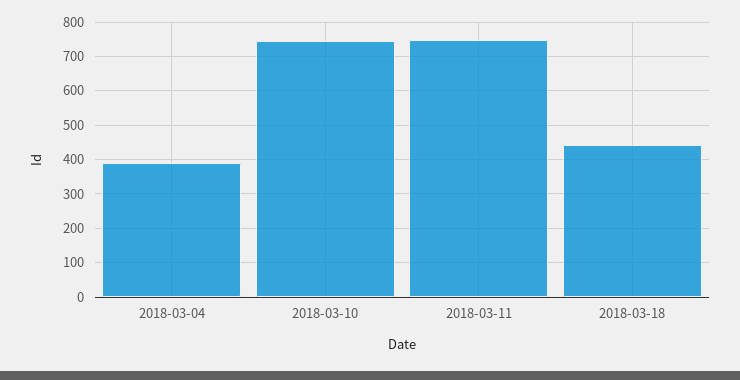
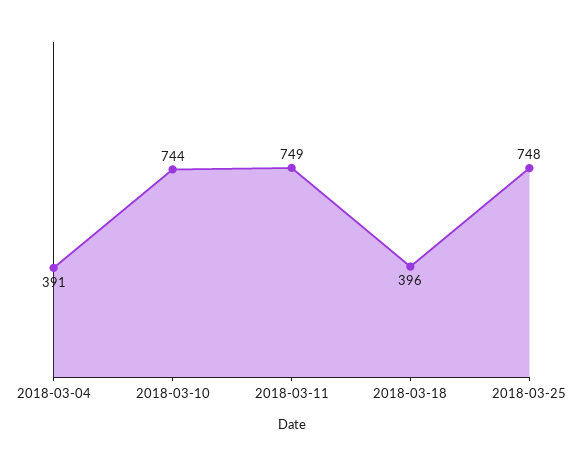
2018-03-18: 440 -> 396
2018-03-25: none -> 748

